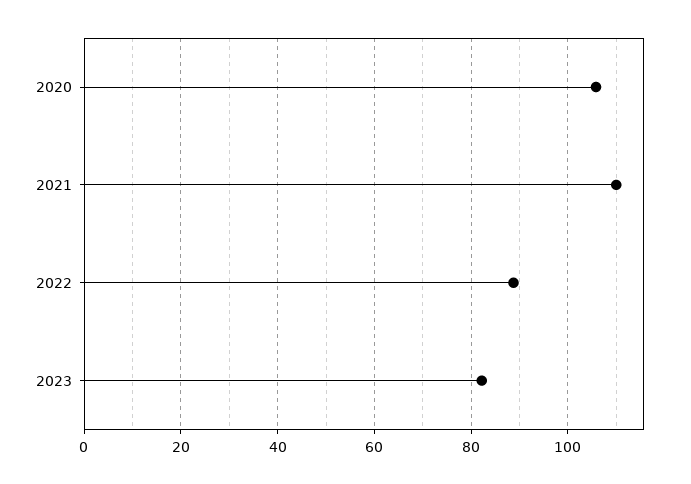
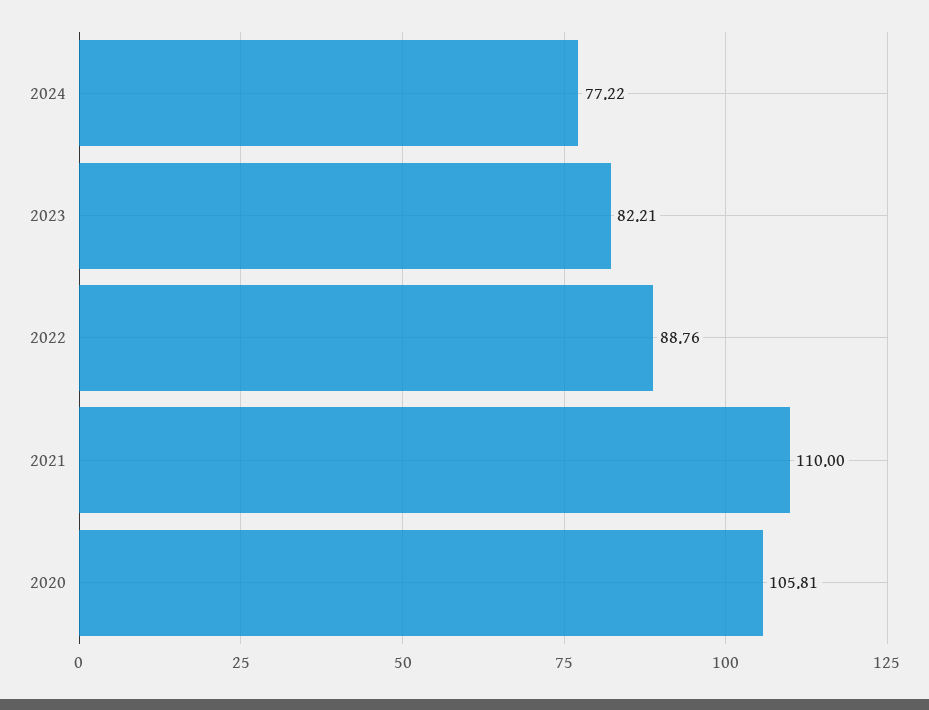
2024: none -> 77.22

